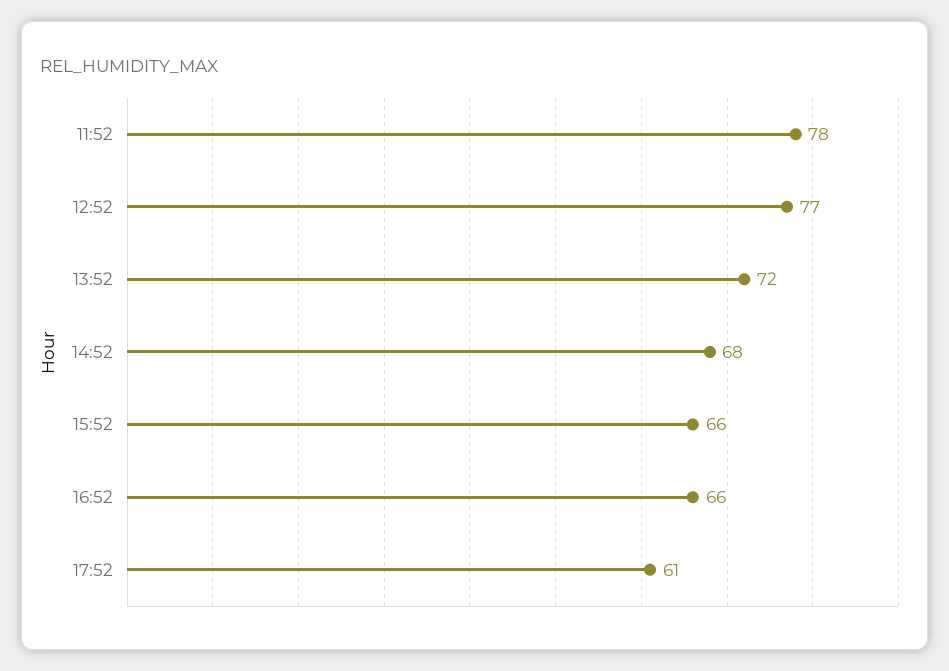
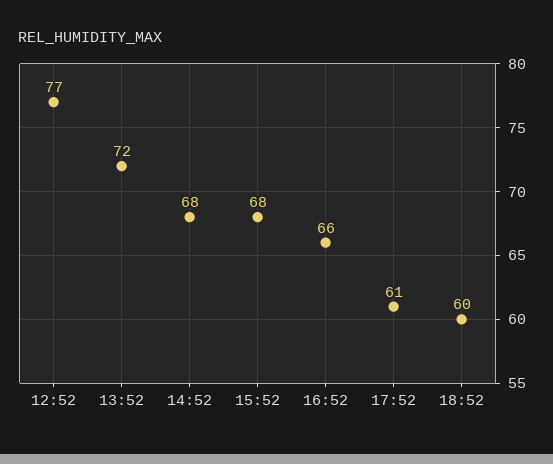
11:52: 78 -> none
15:52: 66 -> 68
18:52: none -> 60

